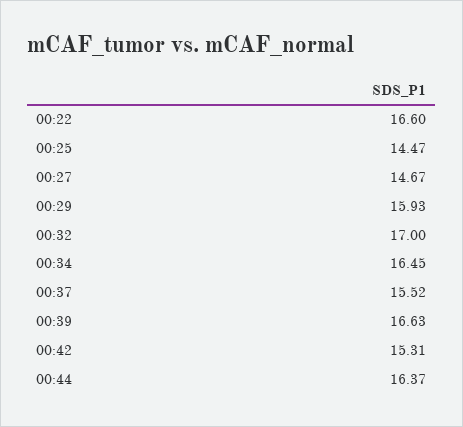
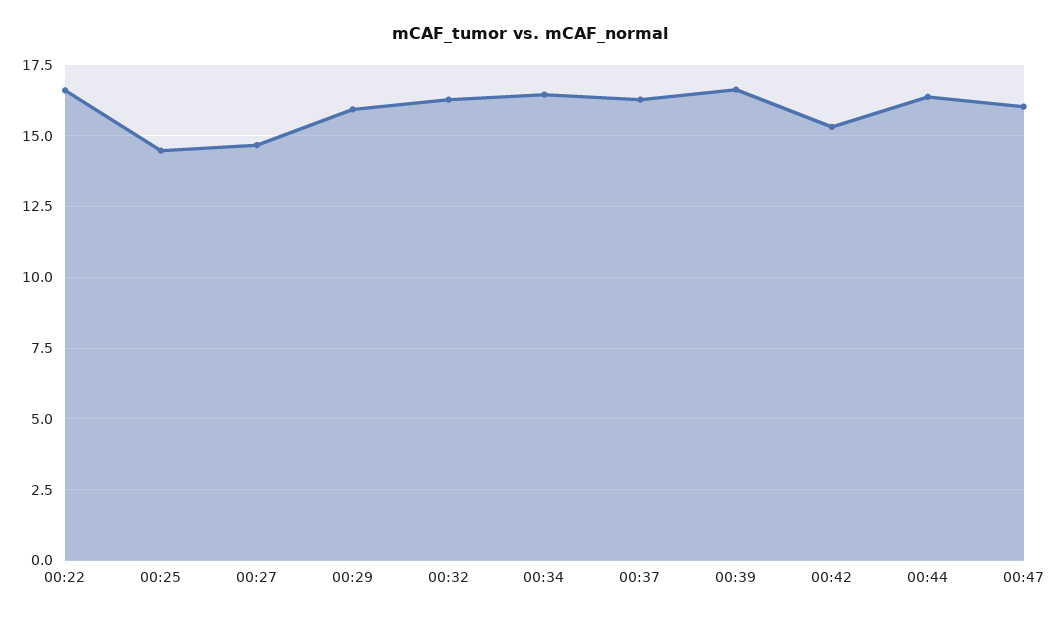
00:32: 17 -> 16.25
00:37: 15.52 -> 16.25
00:47: none -> 16

